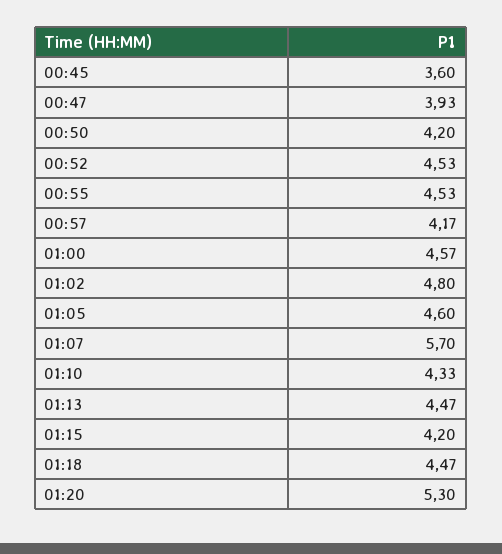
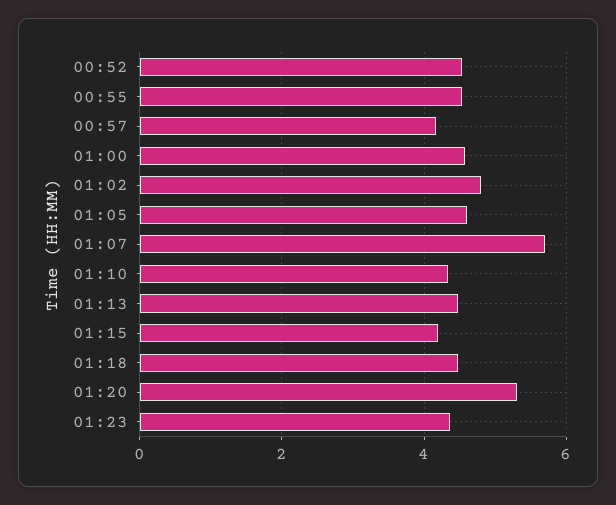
00:45: 3.6 -> none
00:47: 3.93 -> none
00:50: 4.2 -> none
01:23: none -> 4.4

